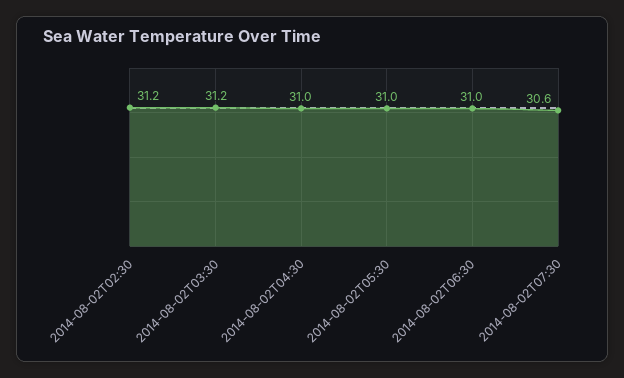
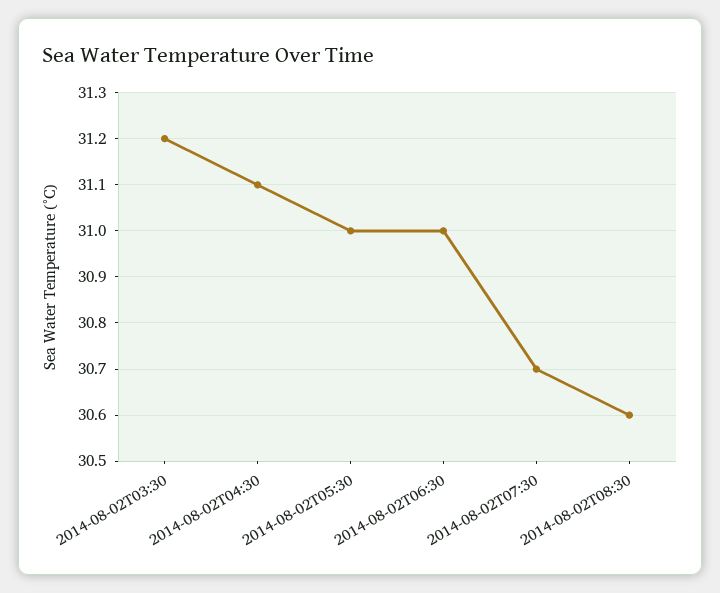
2014-08-02T02:30: 31.2 -> none
2014-08-02T04:30: 31 -> 31.1
2014-08-02T07:30: 30.6 -> 30.7
2014-08-02T08:30: none -> 30.6

